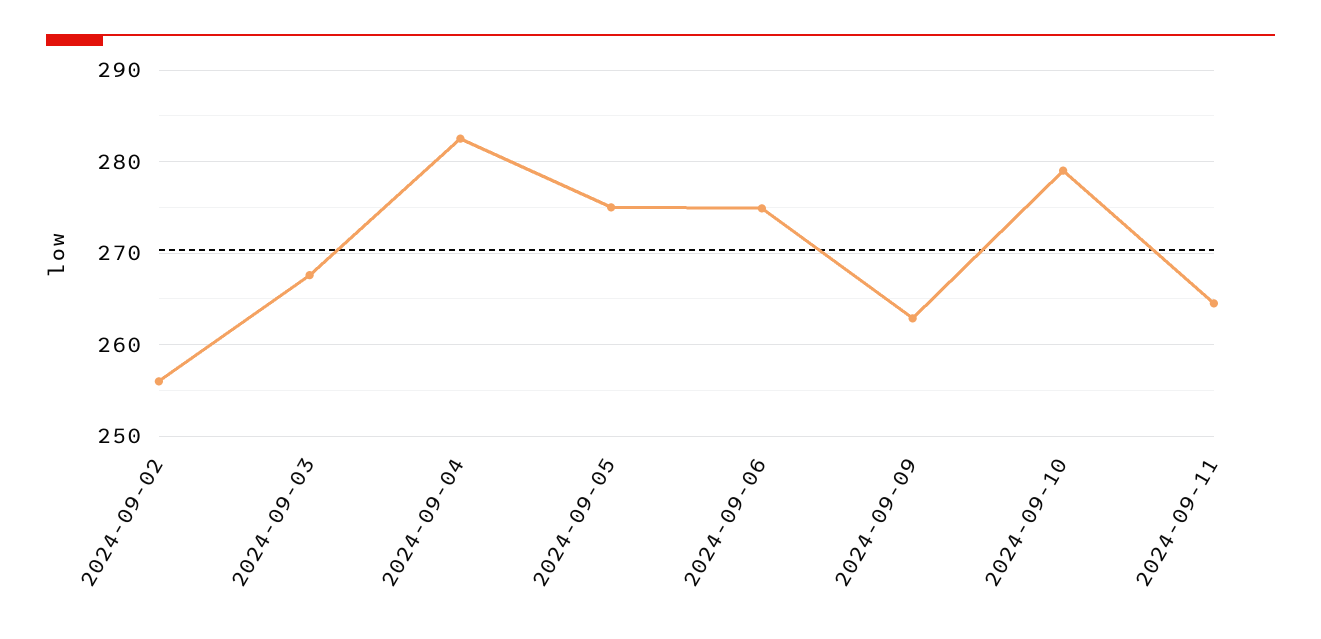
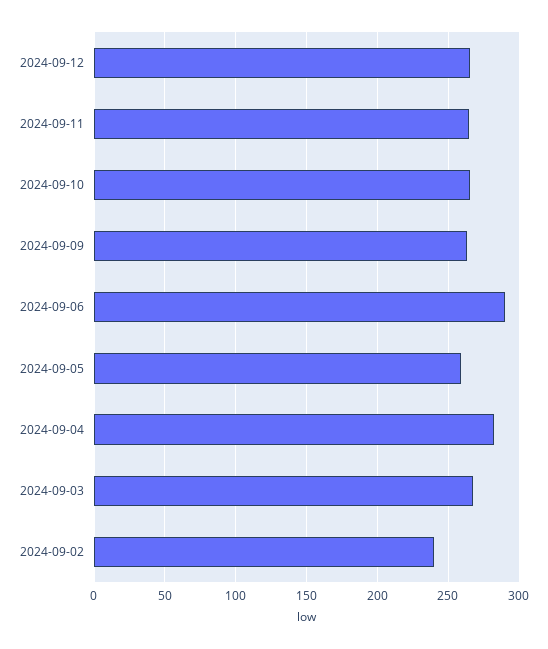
2024-09-02: 256 -> 240
2024-09-05: 275 -> 260
2024-09-06: 275 -> 290
2024-09-10: 279 -> 265
2024-09-12: none -> 265

